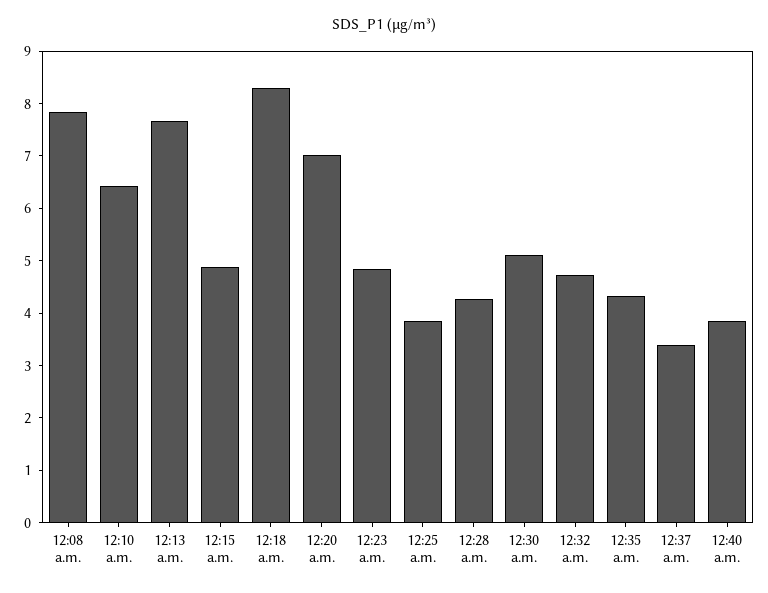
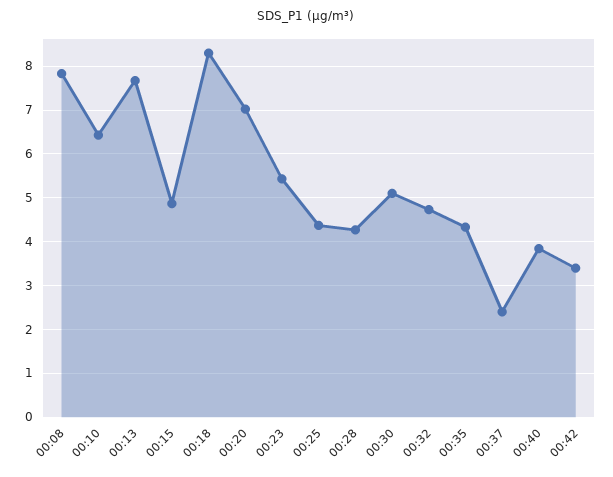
12:23 a.m.: 4.8 -> 5.4
12:25 a.m.: 3.8 -> 4.4
12:37 a.m.: 3.4 -> 2.4
00:42: none -> 3.4

